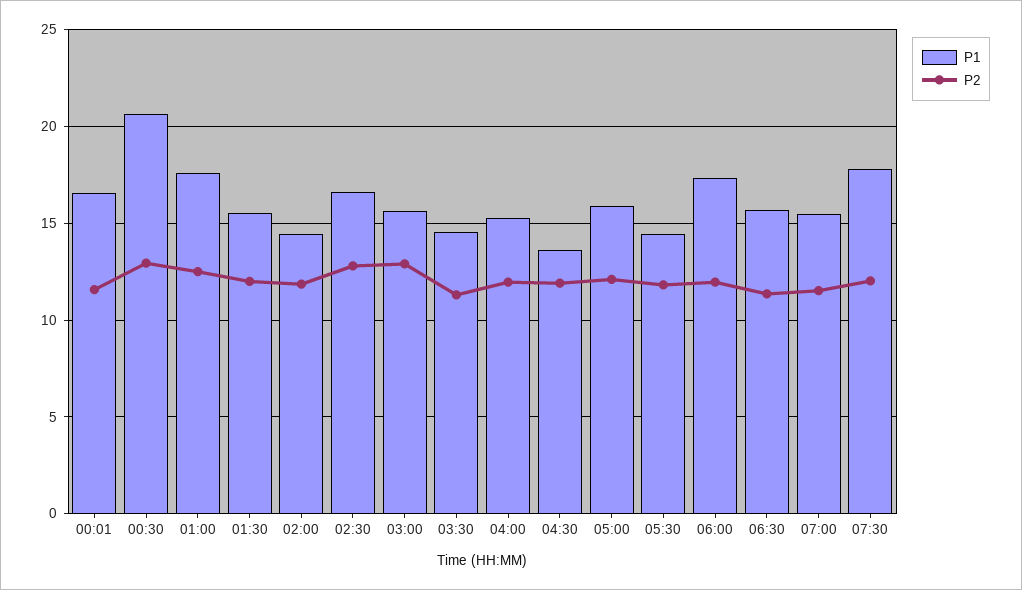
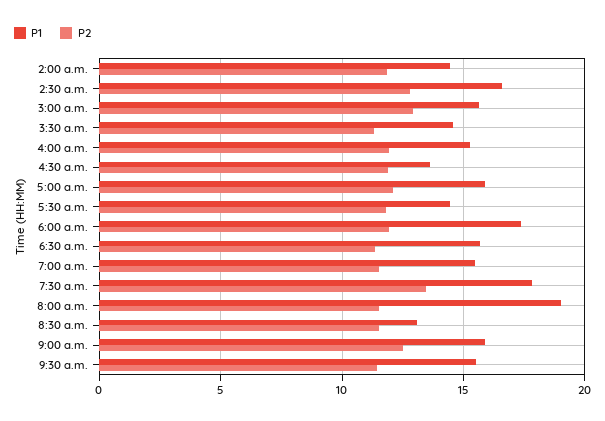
P1, 00:01: 16.5 -> none
P2, 00:01: 11.5 -> none
P1, 00:30: 20.5 -> none
P2, 00:30: 13 -> none
P1, 01:00: 17.5 -> none
P2, 01:00: 12.5 -> none
P1, 01:30: 15.5 -> none
P2, 01:30: 12 -> none
P2, 07:30: 12 -> 13.5
P1, 8:00 a.m.: none -> 19
P2, 8:00 a.m.: none -> 11.5
P1, 8:30 a.m.: none -> 13
P2, 8:30 a.m.: none -> 11.5
P1, 9:00 a.m.: none -> 16
P2, 9:00 a.m.: none -> 12.5
P1, 9:30 a.m.: none -> 15.5
P2, 9:30 a.m.: none -> 11.5

